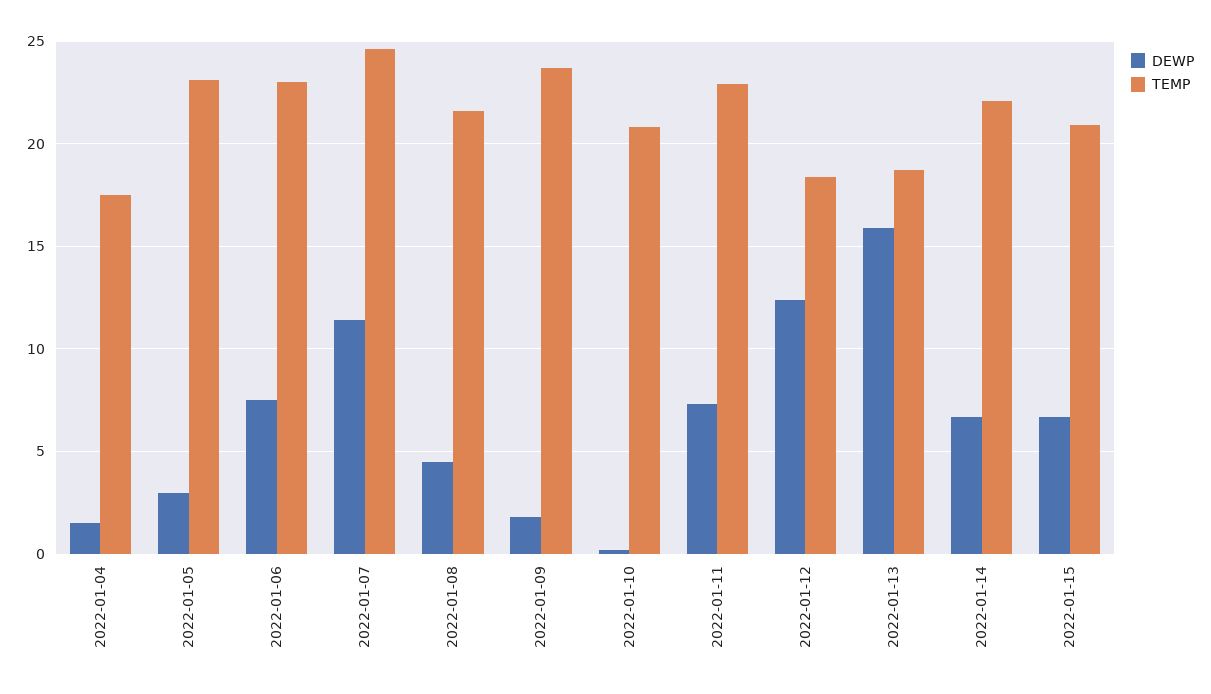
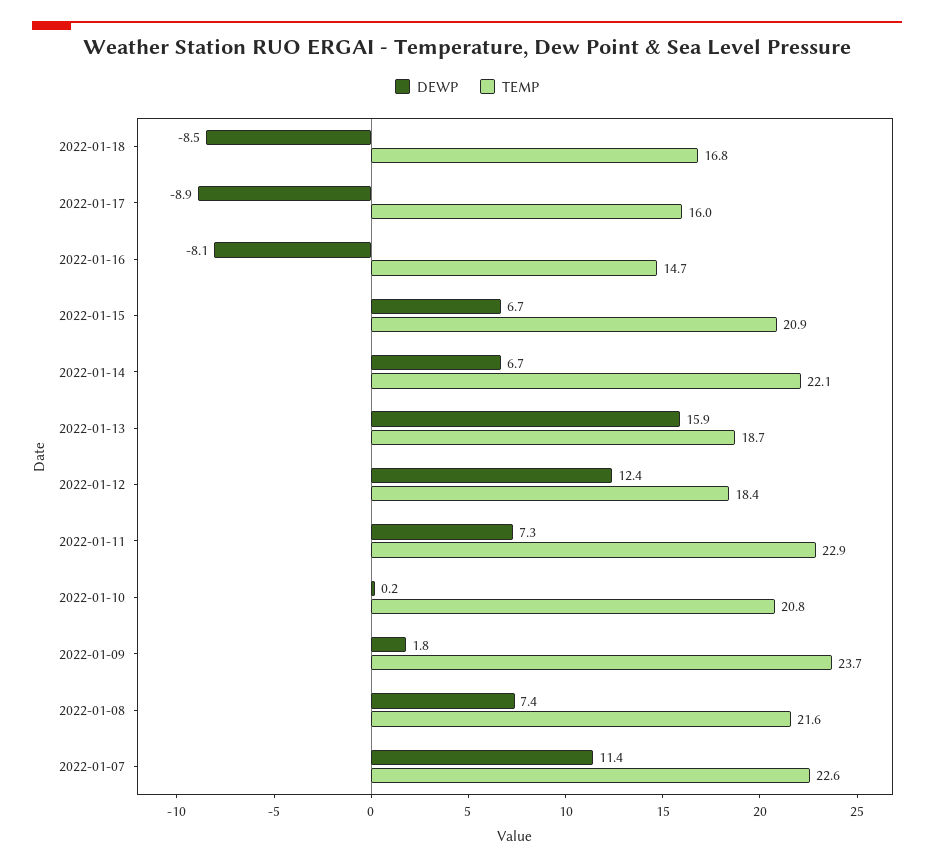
DEWP, 2022-01-04: 1.5 -> none
TEMP, 2022-01-04: 17.5 -> none
DEWP, 2022-01-05: 3 -> none
TEMP, 2022-01-05: 23 -> none
DEWP, 2022-01-06: 7.5 -> none
TEMP, 2022-01-06: 23 -> none
TEMP, 2022-01-07: 24.5 -> 22.6
DEWP, 2022-01-08: 4.5 -> 7.4
DEWP, 2022-01-18: none -> -8.5
TEMP, 2022-01-18: none -> 16.8
DEWP, 2022-01-17: none -> -8.9
TEMP, 2022-01-17: none -> 16
DEWP, 2022-01-16: none -> -8.1
TEMP, 2022-01-16: none -> 14.7

